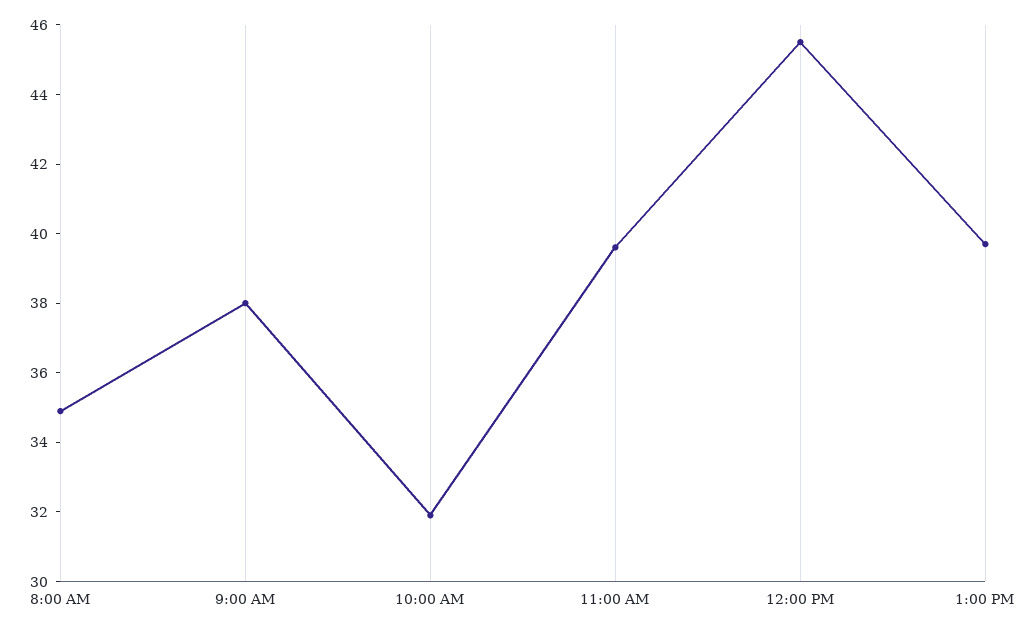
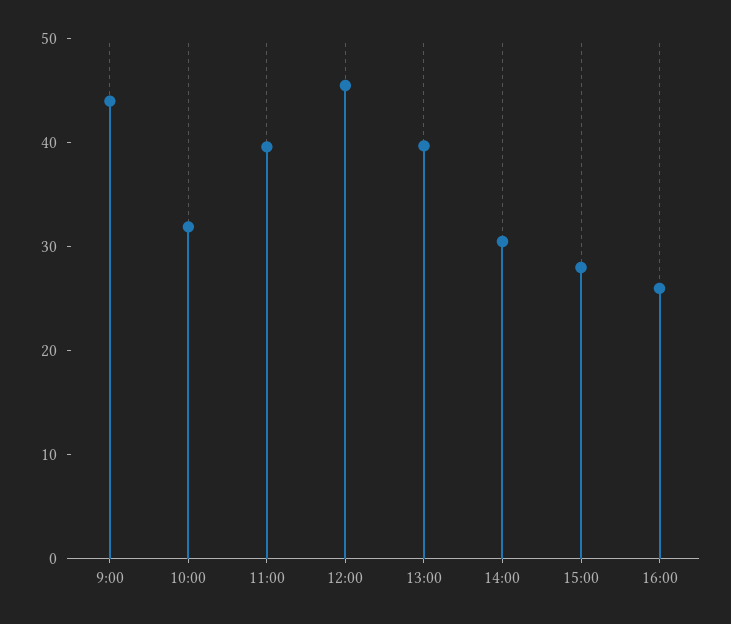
8:00 AM: 35 -> none
9:00 AM: 38 -> 44
14:00: none -> 30
15:00: none -> 28
16:00: none -> 26

